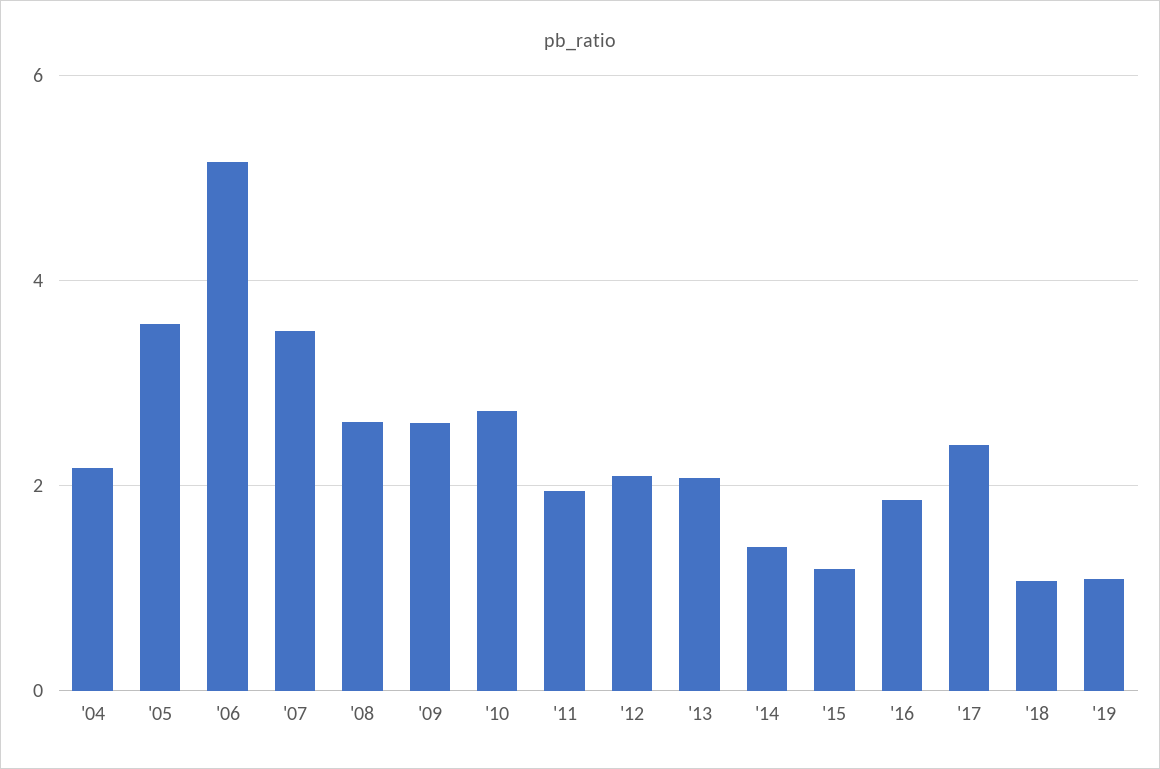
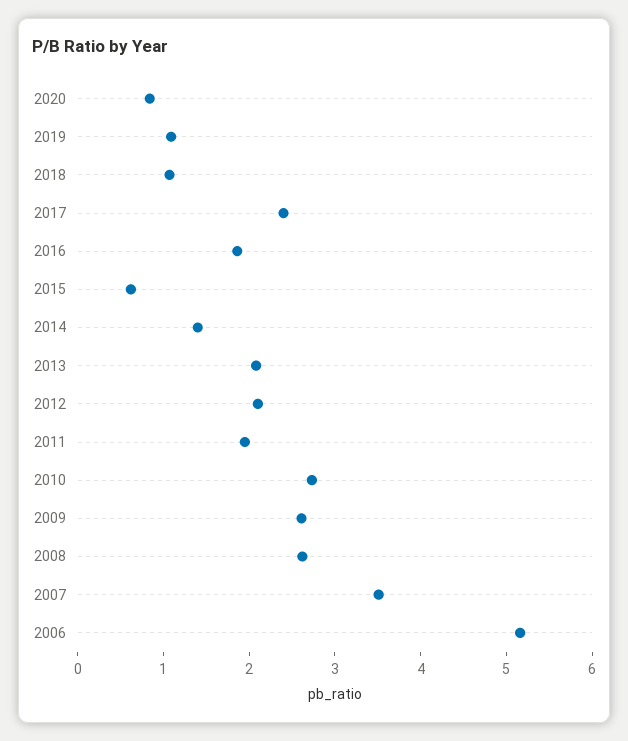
'04: 2.2 -> none
'05: 3.6 -> none
'15: 1.2 -> 0.6
2020: none -> 0.8

